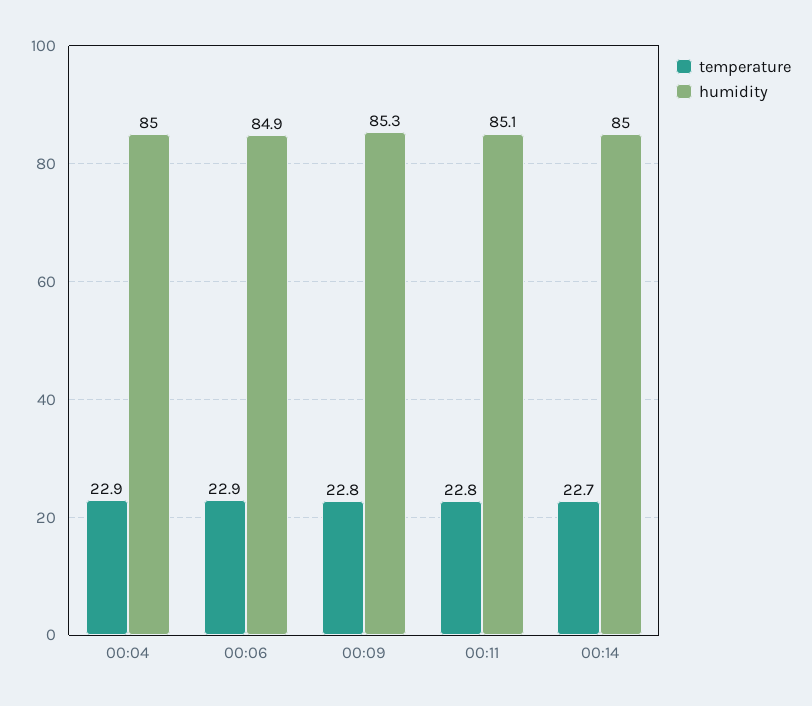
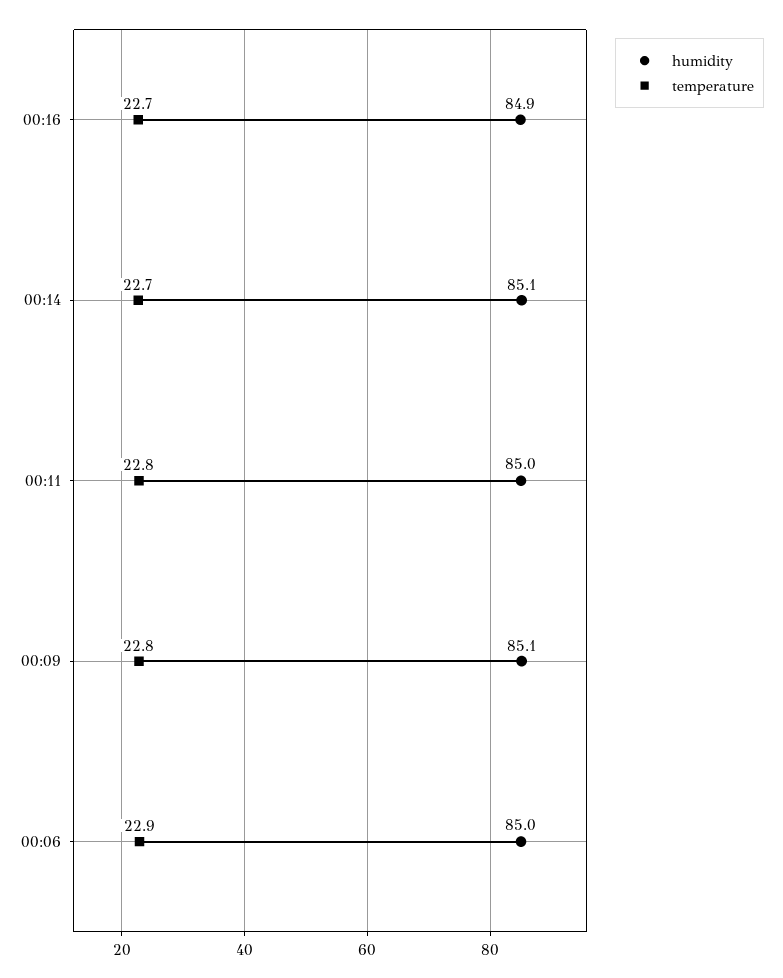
temperature, 00:04: 22.9 -> none
humidity, 00:04: 85 -> none
humidity, 00:06: 84.9 -> 85
humidity, 00:09: 85.3 -> 85.1
humidity, 00:11: 85.1 -> 85
humidity, 00:14: 85 -> 85.1
humidity, 00:16: none -> 84.9
temperature, 00:16: none -> 22.7

